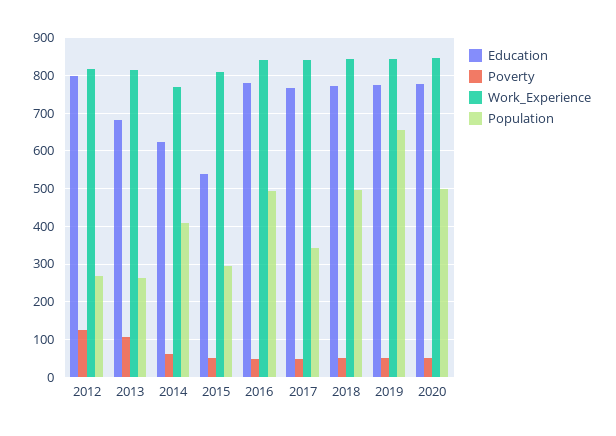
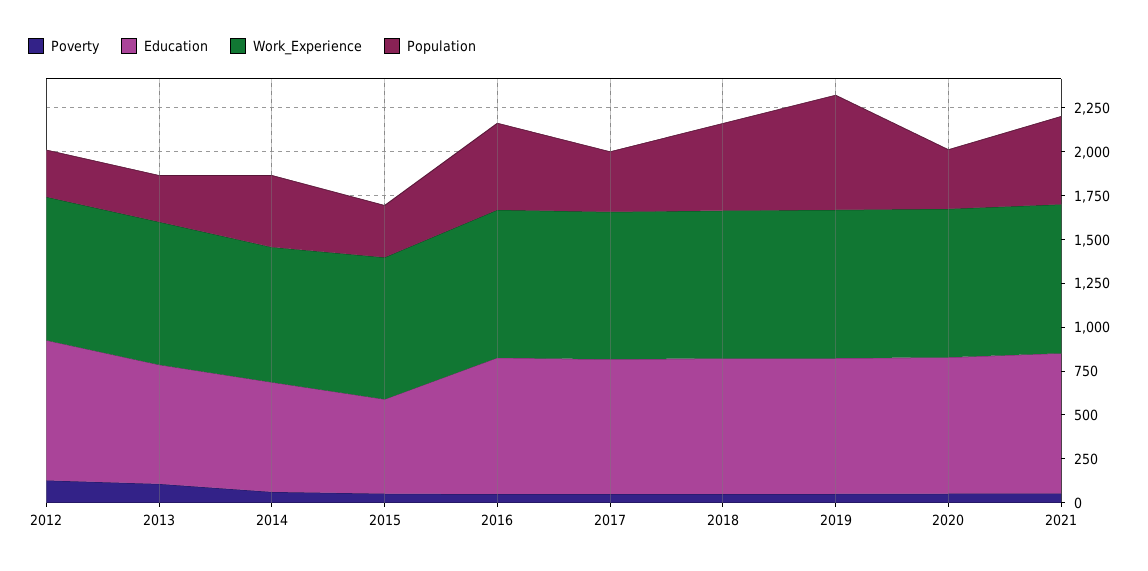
Population, 2020: 500 -> 350
Poverty, 2021: none -> 50
Education, 2021: none -> 800
Work_Experience, 2021: none -> 850
Population, 2021: none -> 500

